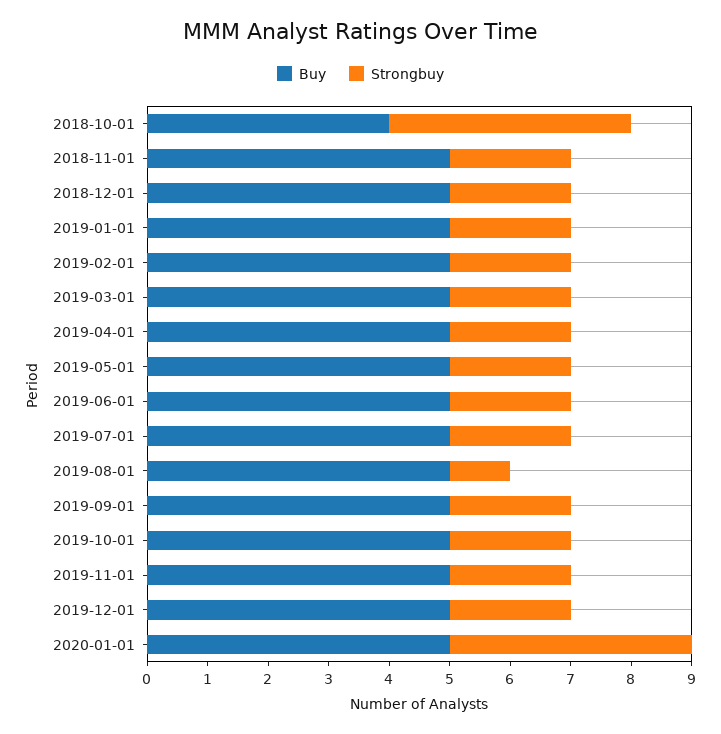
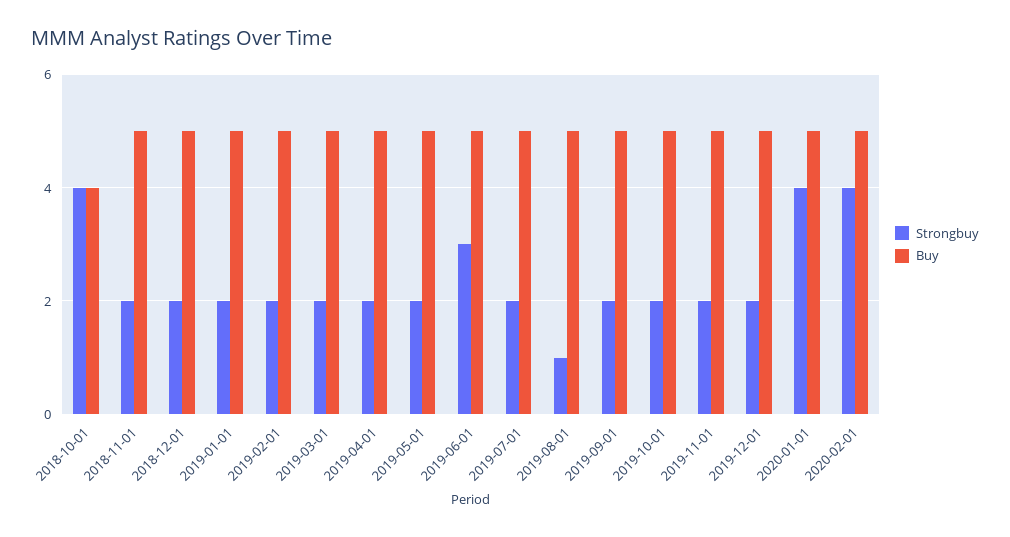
Strongbuy, 2019-06-01: 2 -> 3
Strongbuy, 2020-02-01: none -> 4
Buy, 2020-02-01: none -> 5

